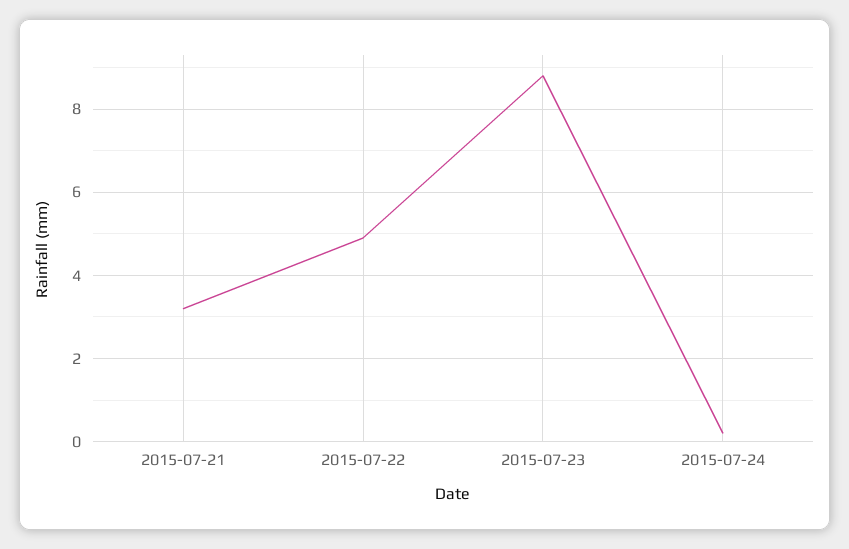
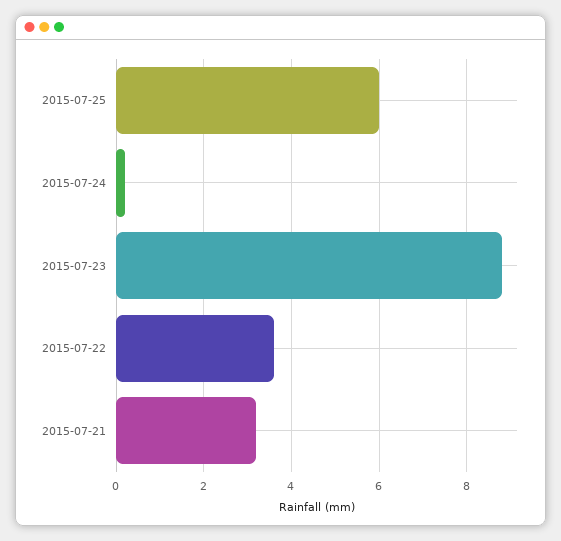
2015-07-22: 5 -> 3.5
2015-07-25: none -> 6

